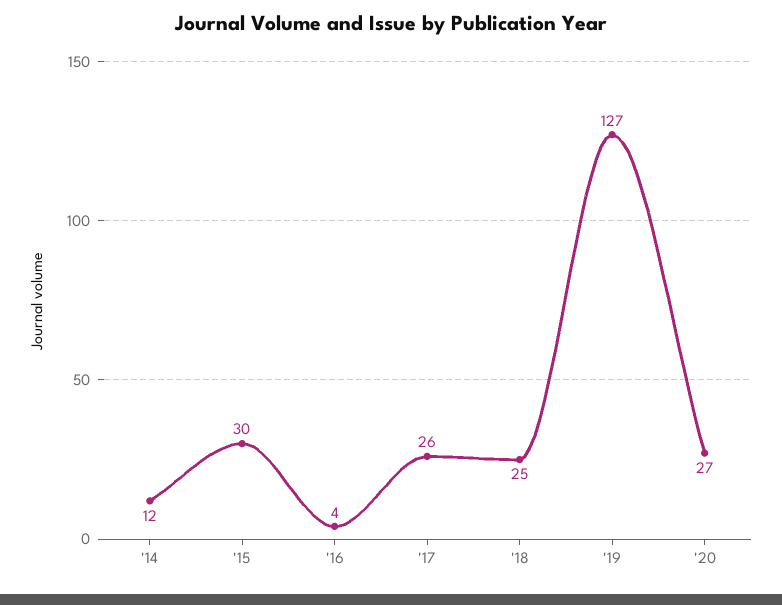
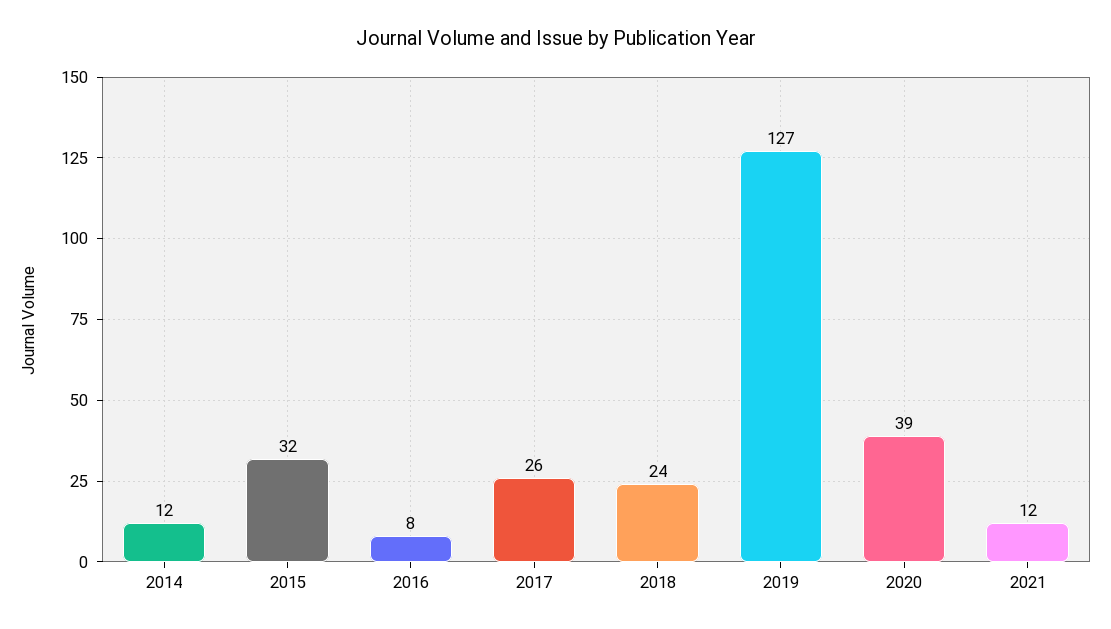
'15: 30 -> 32
'16: 4 -> 8
'18: 25 -> 24
'20: 27 -> 39
2021: none -> 12

